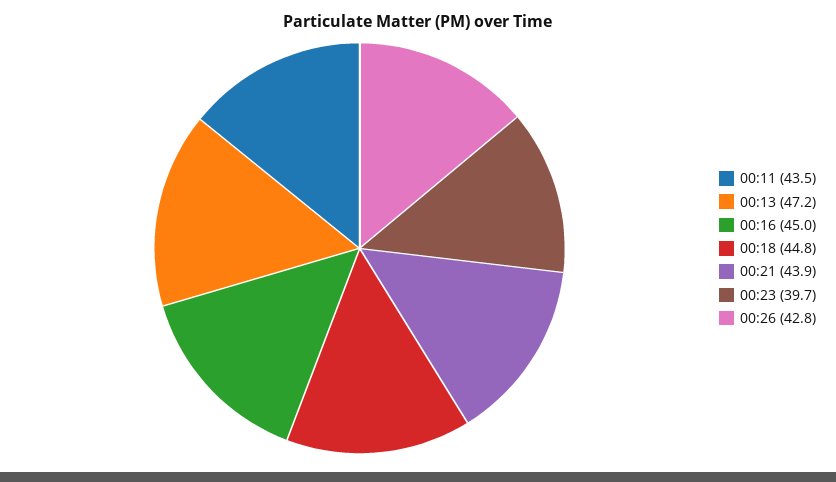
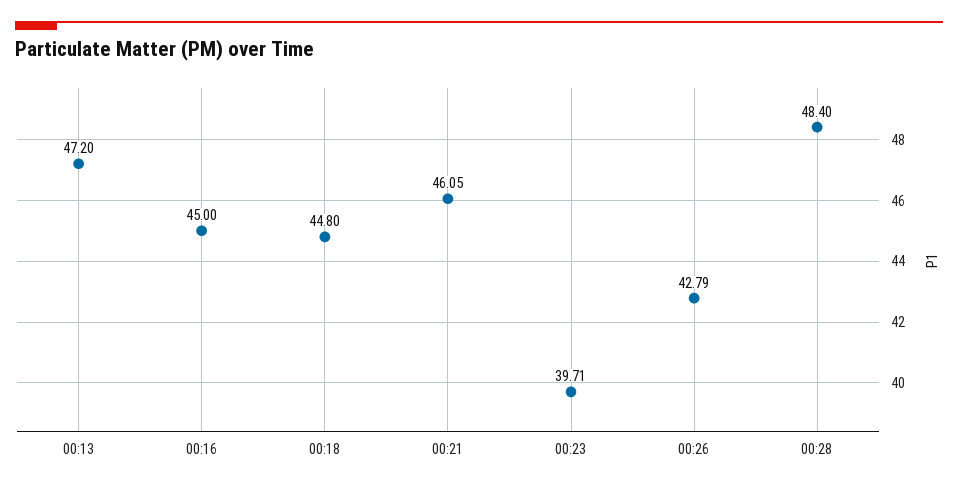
00:11: 43.5 -> none
00:21: 43.9 -> 46.05
00:28: none -> 48.4

